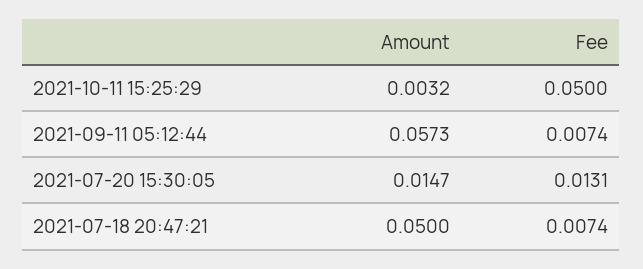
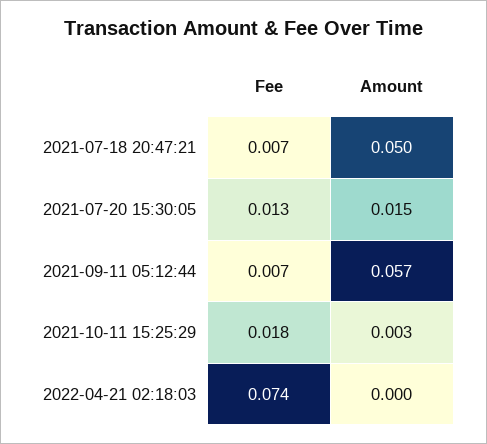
Fee, 2021-10-11 15:25:29: 0.05 -> 0.018
Fee, 2022-04-21 02:18:03: none -> 0.074
Amount, 2022-04-21 02:18:03: none -> 0

